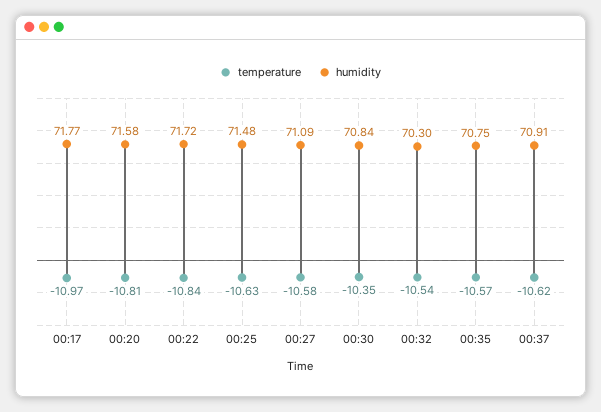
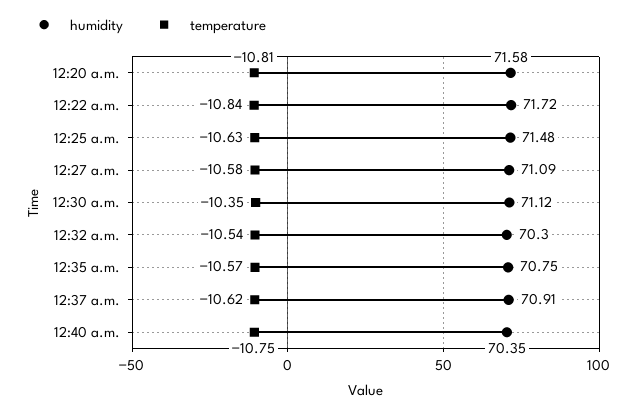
temperature, 00:17: -10.97 -> none
humidity, 00:17: 71.77 -> none
humidity, 00:30: 70.84 -> 71.12
humidity, 12:40 a.m.: none -> 70.35
temperature, 12:40 a.m.: none -> -10.75

